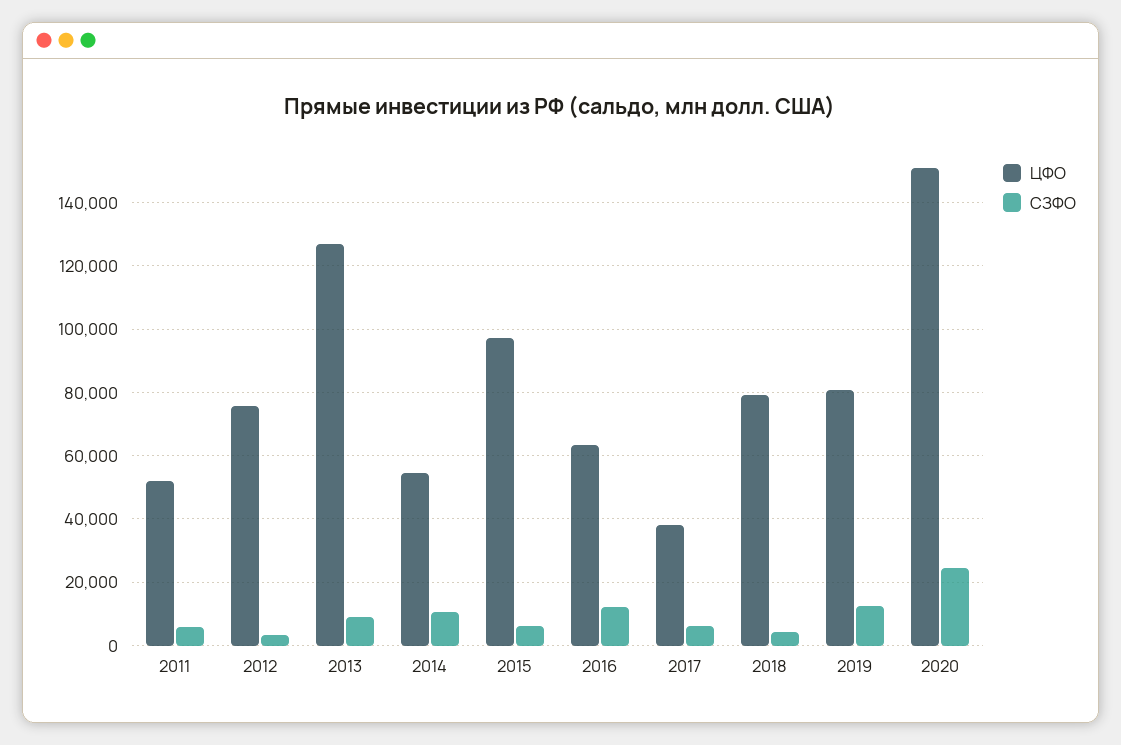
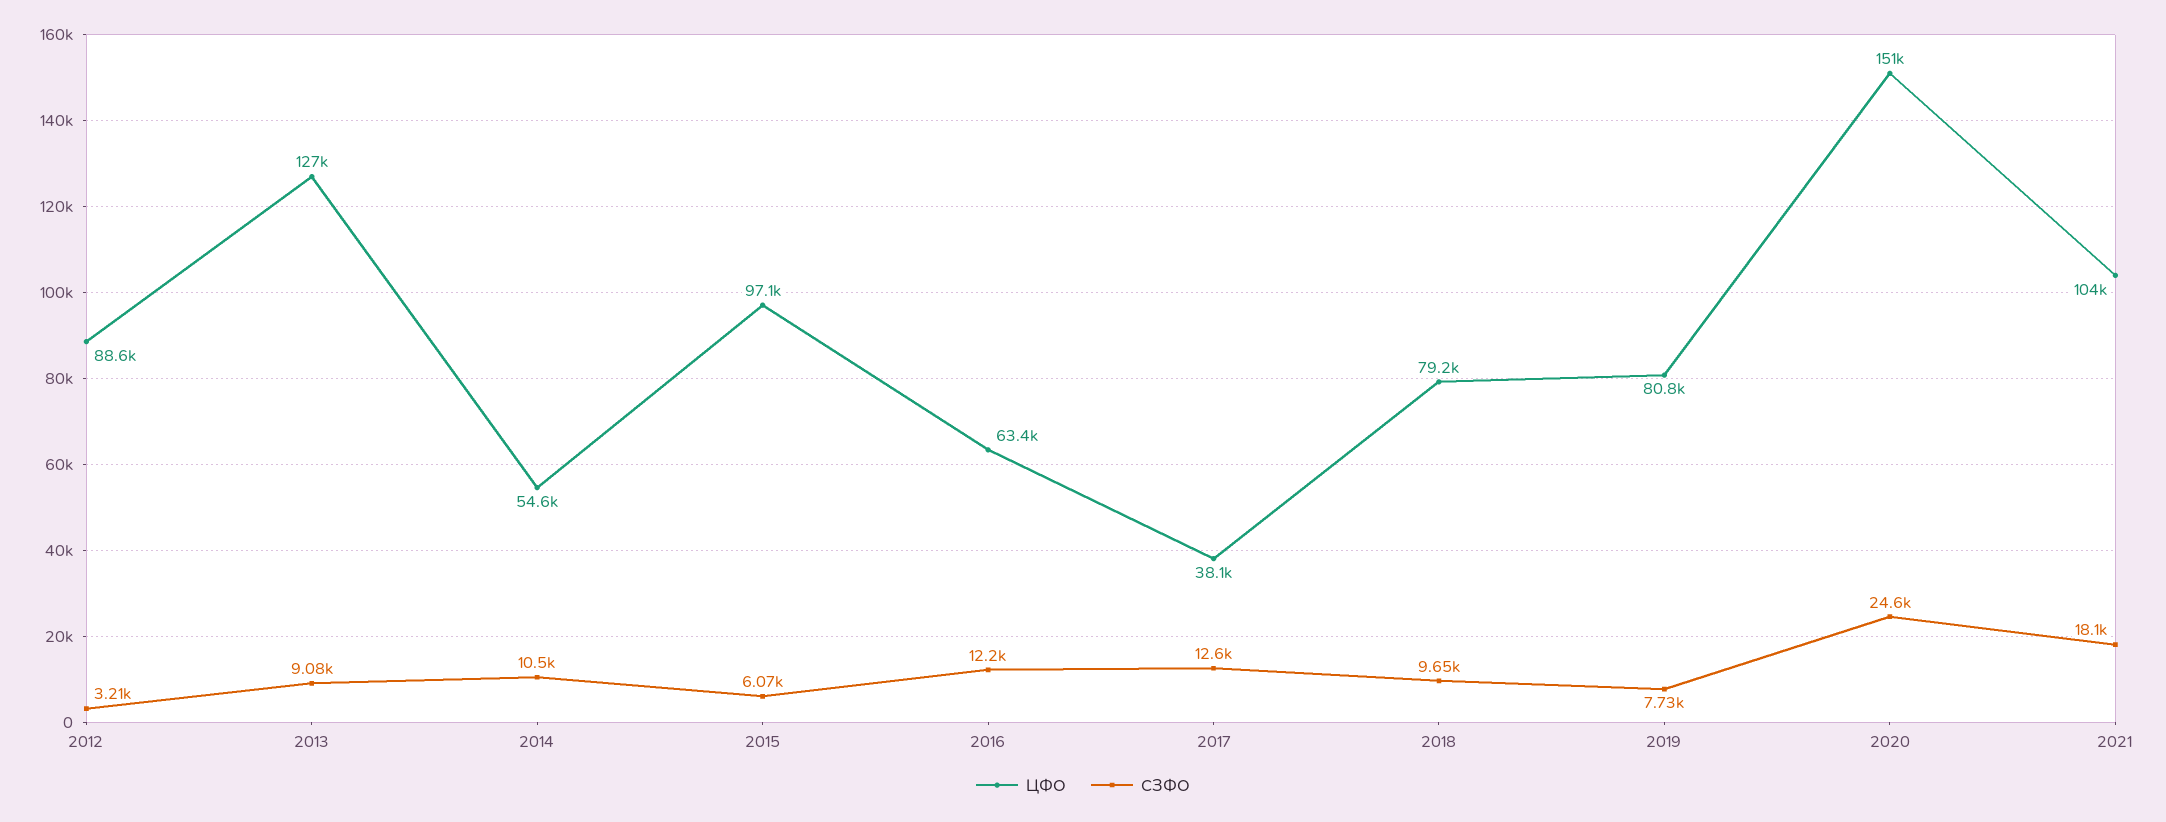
ЦФО, 2011: 52000 -> none
СЗФО, 2011: 6000 -> none
ЦФО, 2012: 76000 -> 88600
СЗФО, 2017: 6000 -> 12600
СЗФО, 2018: 4000 -> 9650
СЗФО, 2019: 12000 -> 7730
ЦФО, 2021: none -> 104000
СЗФО, 2021: none -> 18100

